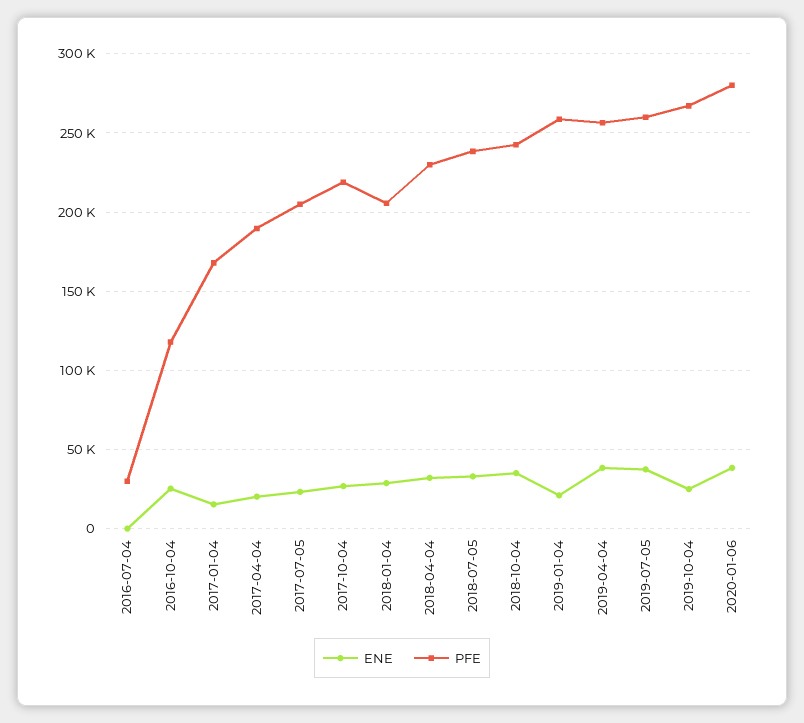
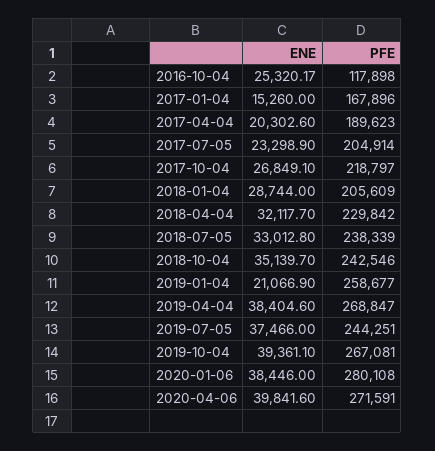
ENE, 2016-07-04: 0 -> none
PFE, 2016-07-04: 30000 -> none
PFE, 2019-04-04: 255000 -> 268847
PFE, 2019-07-05: 260000 -> 244251
ENE, 2019-10-04: 25000 -> 39361.1
ENE, 2020-04-06: none -> 39841.6
PFE, 2020-04-06: none -> 271591

